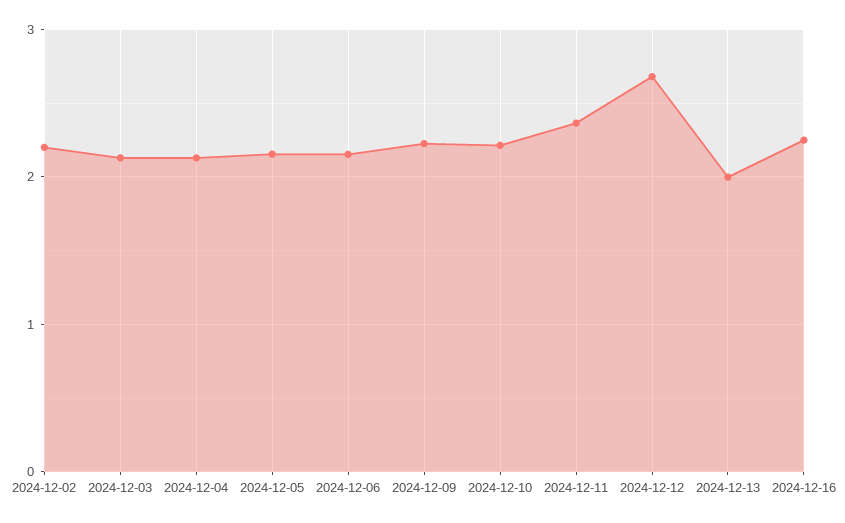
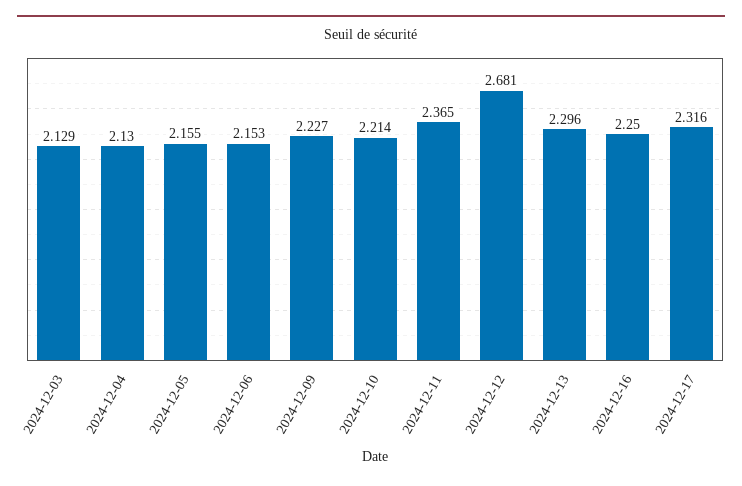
2024-12-02: 2.2 -> none
2024-12-13: 2 -> 2.296
2024-12-17: none -> 2.316

